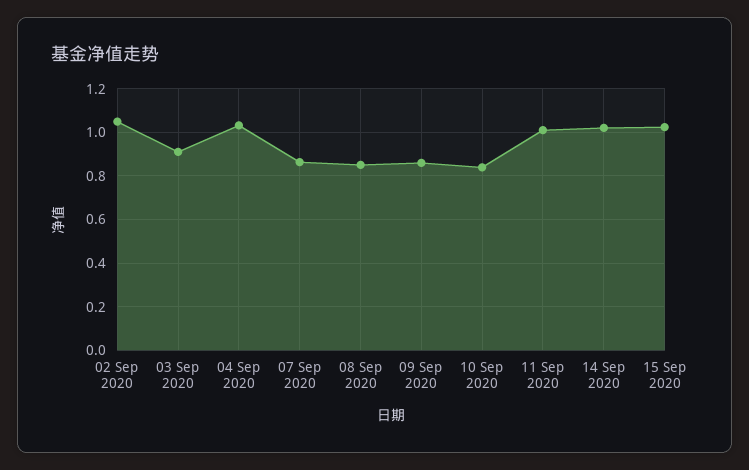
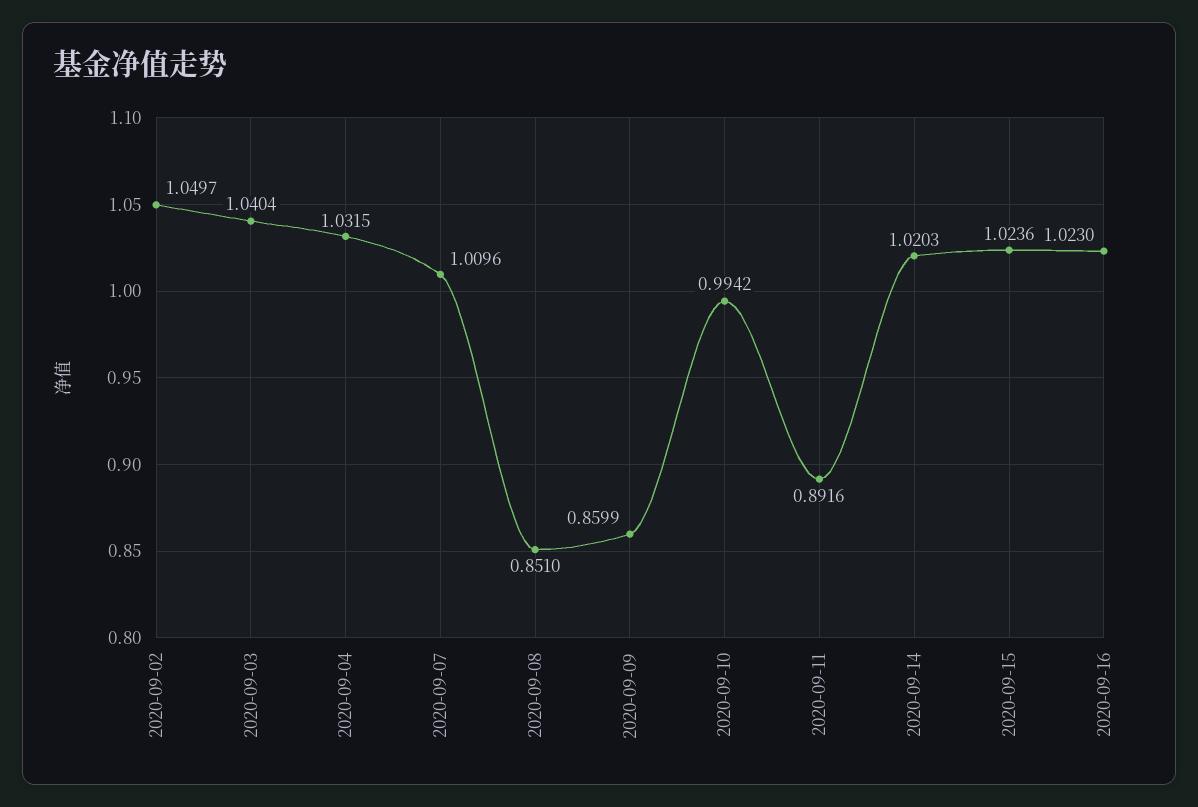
03 Sep 2020: 0.9 -> 1.0404
07 Sep 2020: 0.85 -> 1.0096
10 Sep 2020: 0.85 -> 0.9942
11 Sep 2020: 1 -> 0.8916
2020-09-16: none -> 1.023

